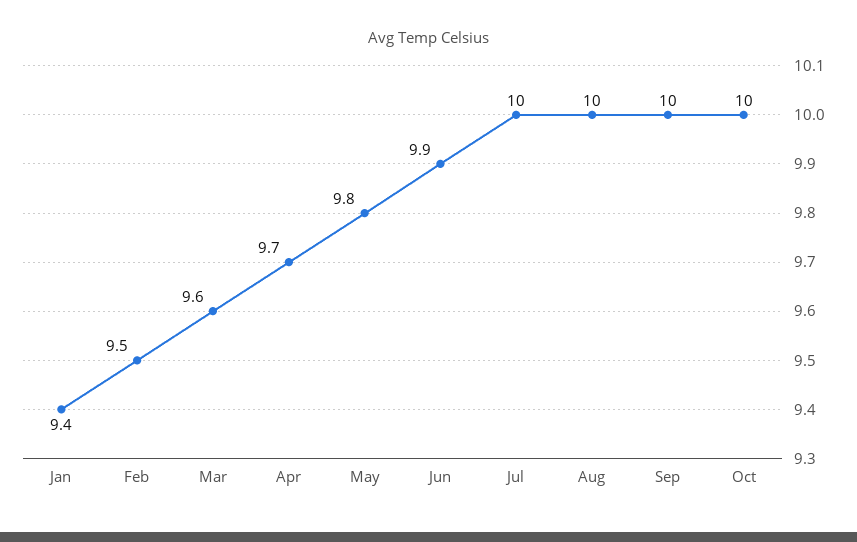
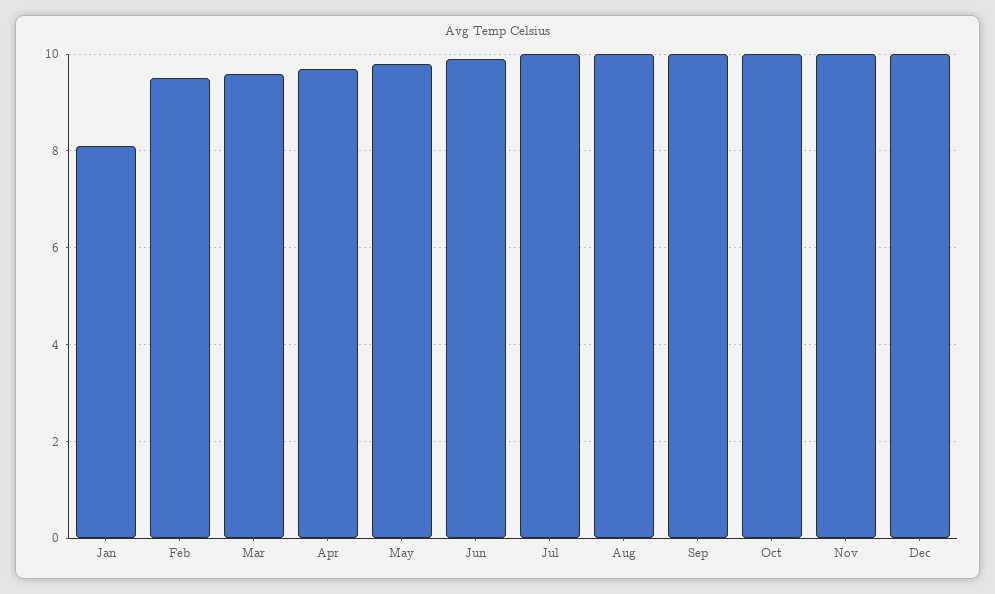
Jan: 9.4 -> 8
Nov: none -> 10
Dec: none -> 10

